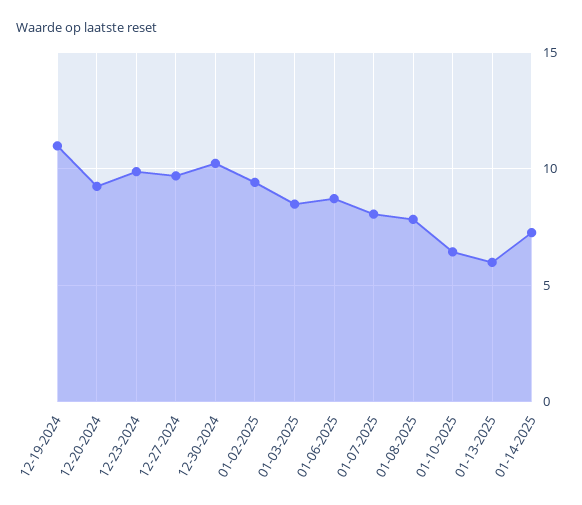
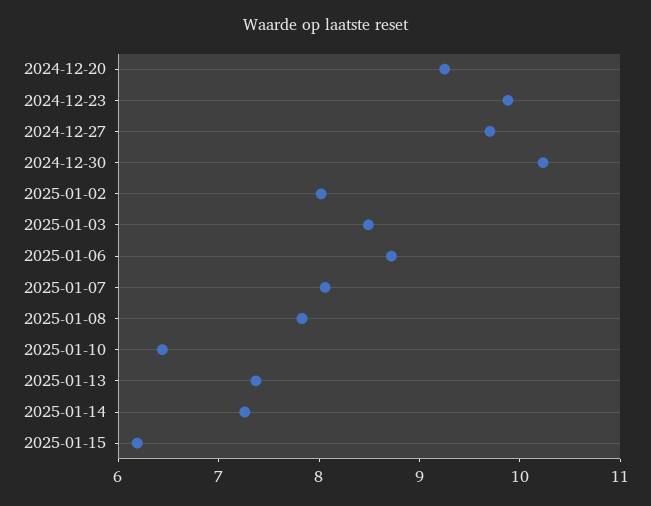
12-19-2024: 11 -> none
01-02-2025: 9.5 -> 8
01-13-2025: 6 -> 7.4
2025-01-15: none -> 6.2

